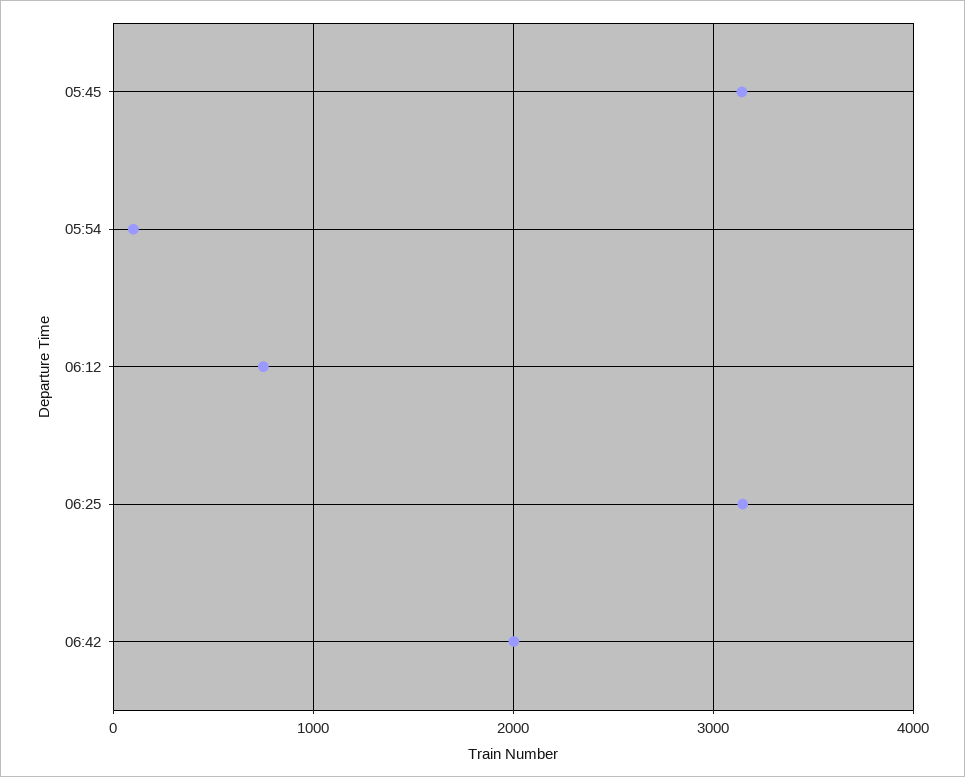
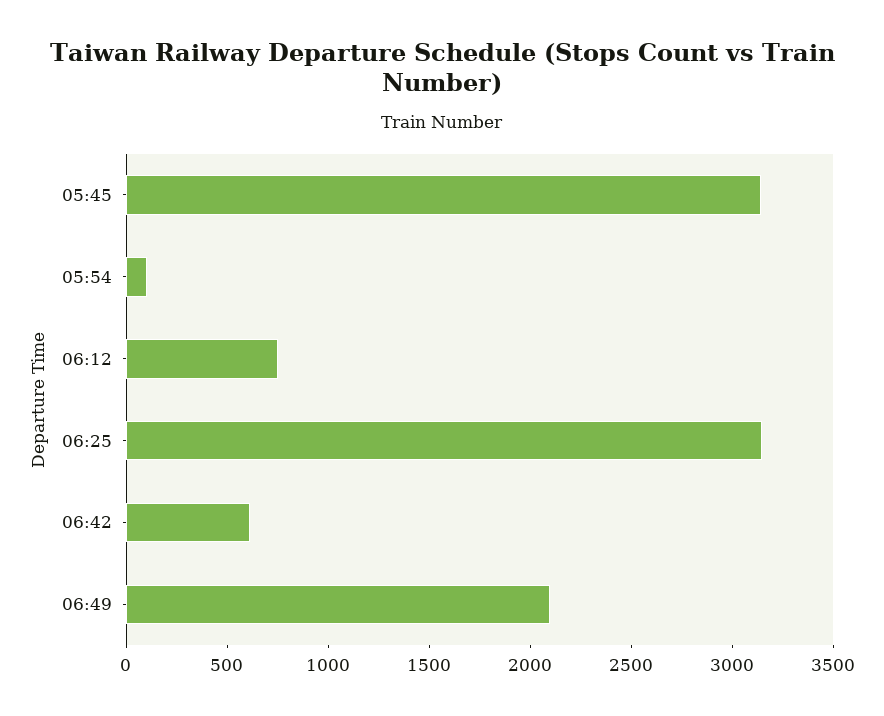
06:42: 2000 -> 600
06:49: none -> 2100

